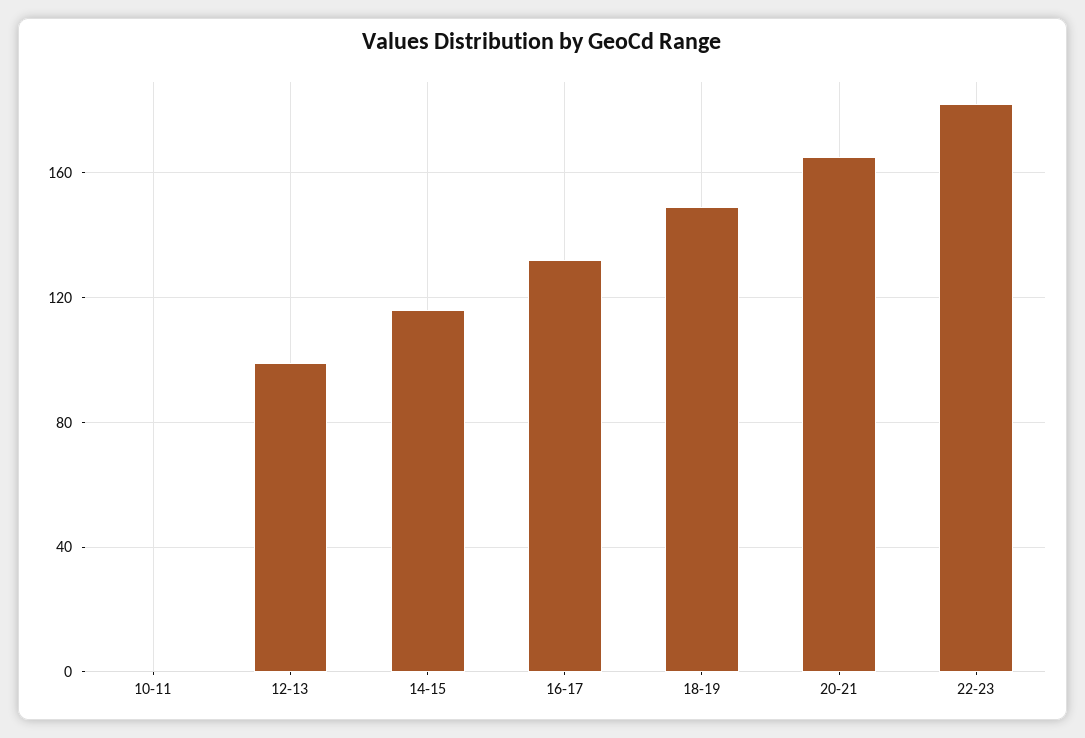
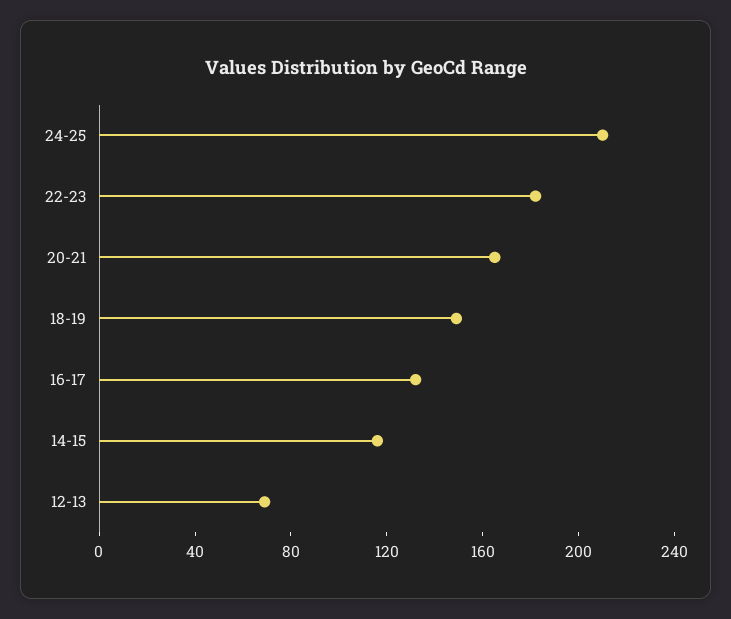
10-11: 0 -> none
12-13: 100 -> 70
24-25: none -> 210

